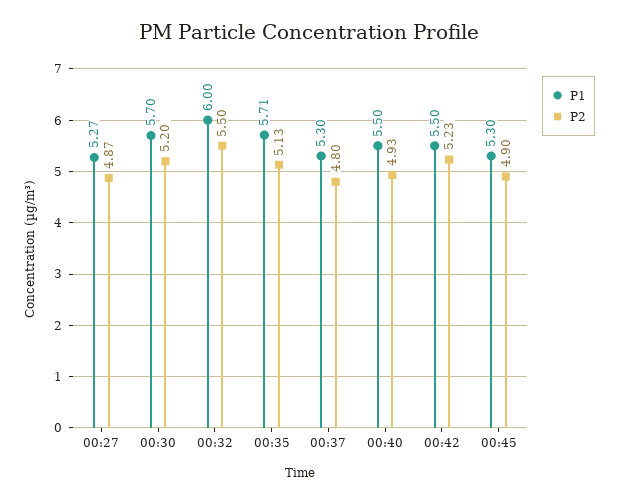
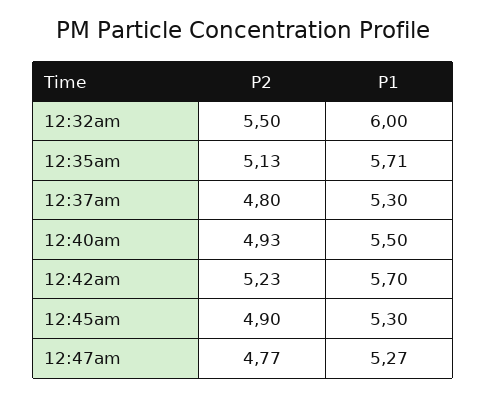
P1, 00:27: 5.27 -> none
P2, 00:27: 4.87 -> none
P1, 00:30: 5.7 -> none
P2, 00:30: 5.2 -> none
P1, 00:42: 5.5 -> 5.7
P2, 12:47am: none -> 4.77
P1, 12:47am: none -> 5.27

